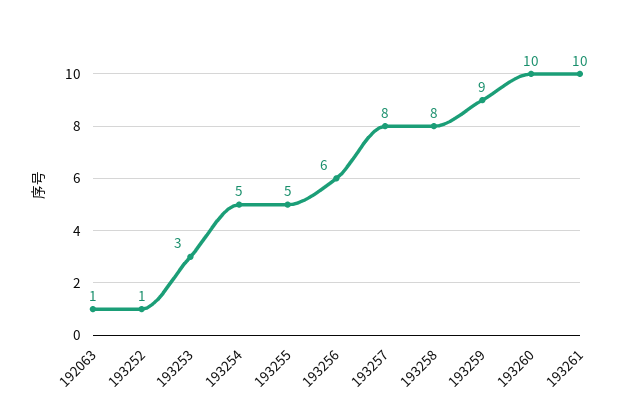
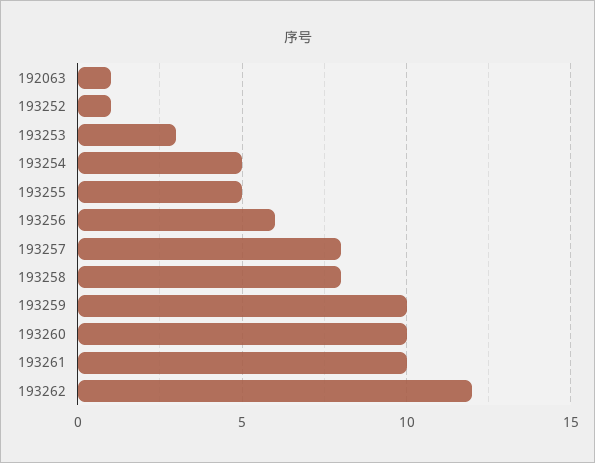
193259: 9 -> 10
193262: none -> 12

